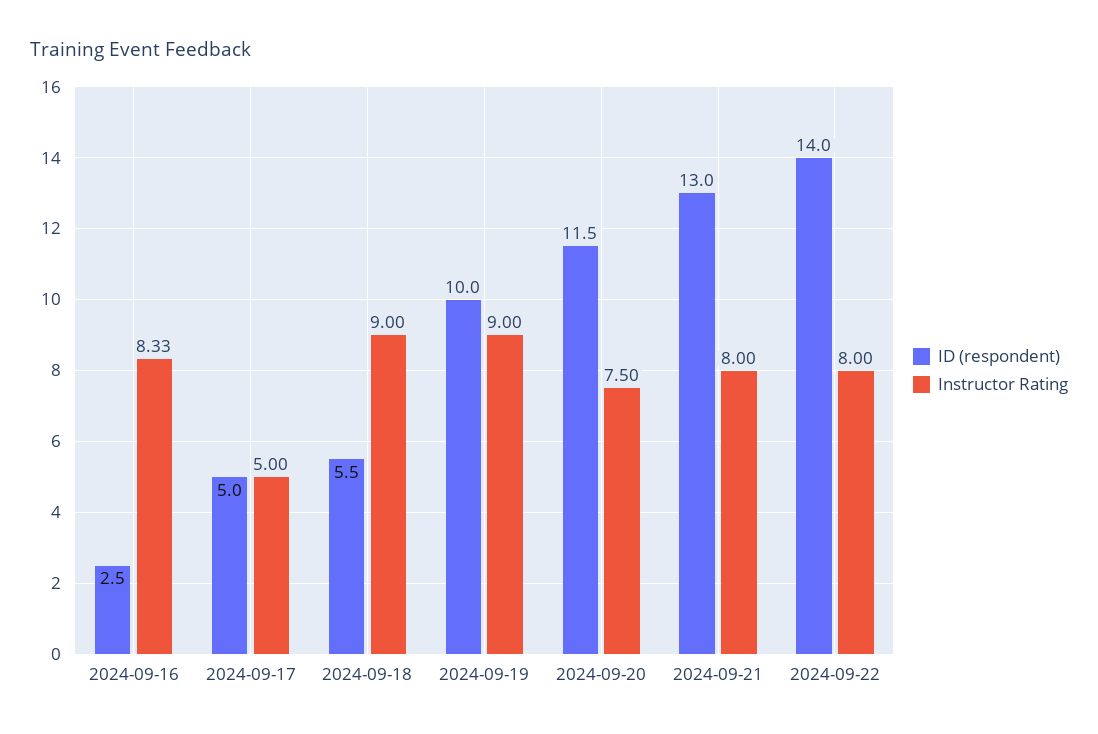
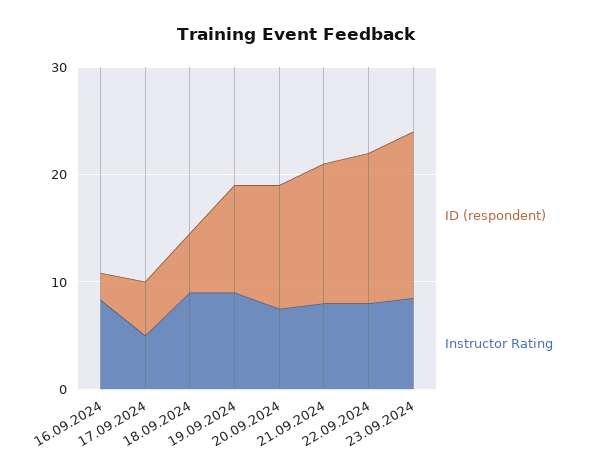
ID (respondent), 23.09.2024: none -> 16
Instructor Rating, 23.09.2024: none -> 8

